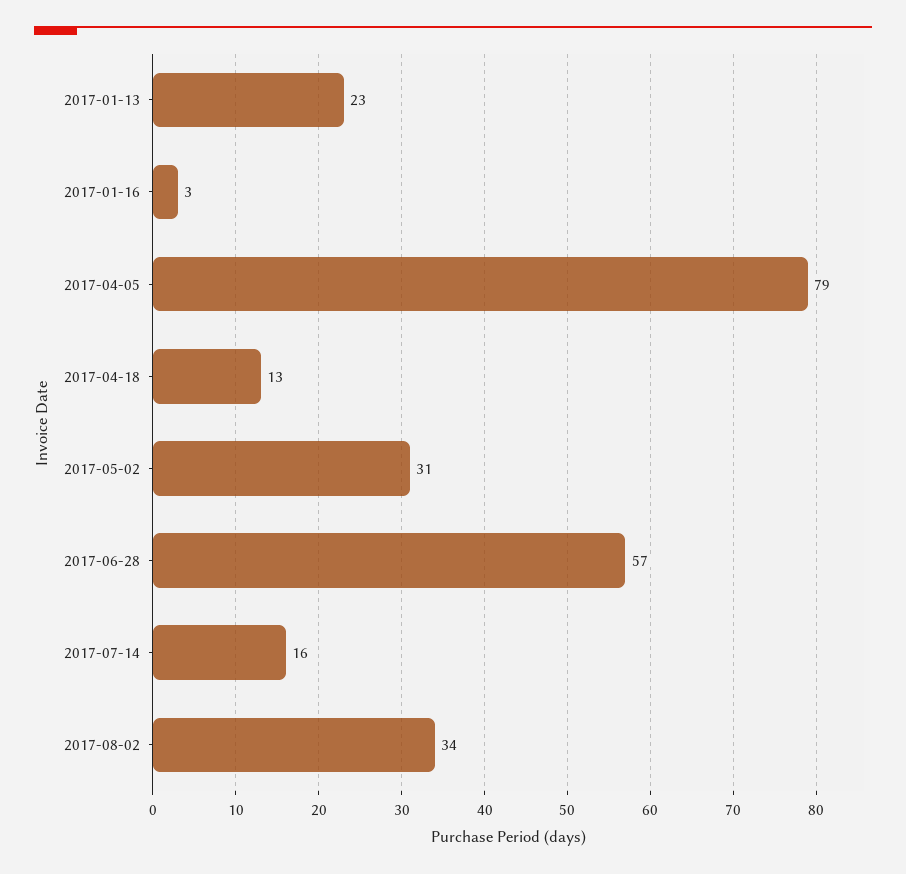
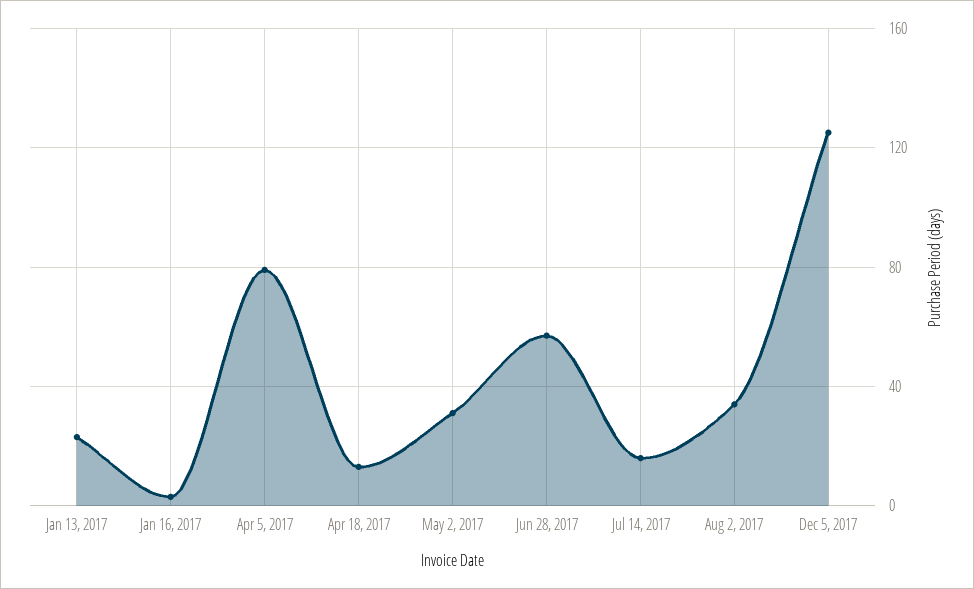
Dec 5, 2017: none -> 125

